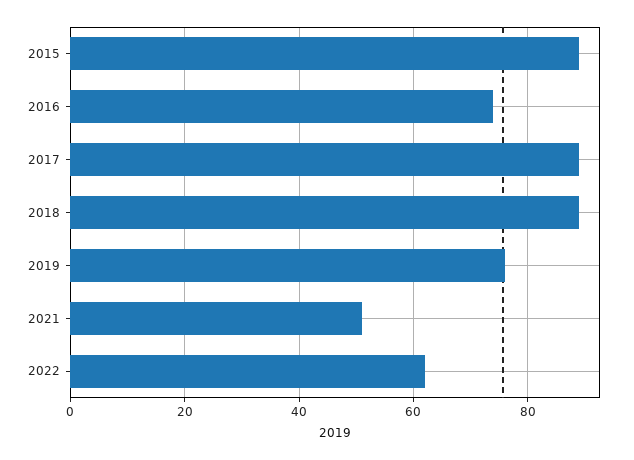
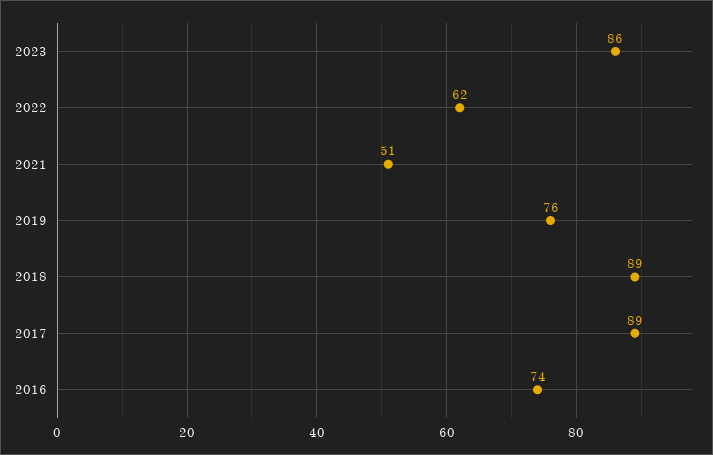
2015: 90 -> none
2023: none -> 86

